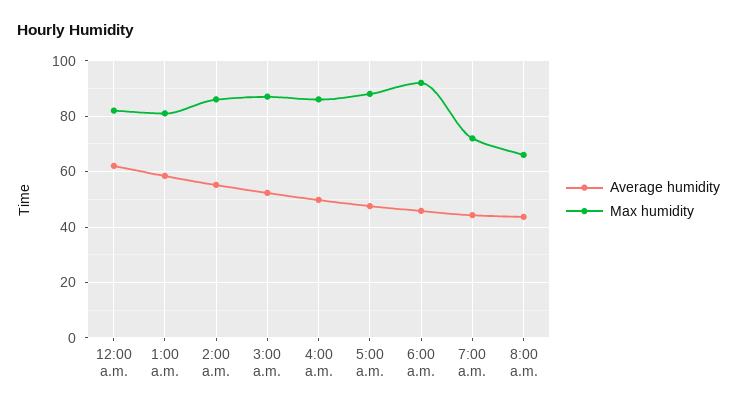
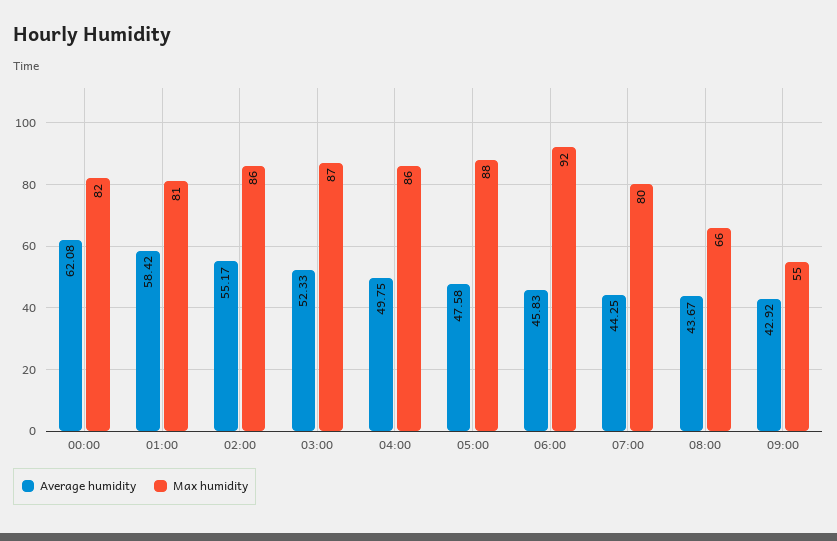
Max humidity, 7:00 a.m.: 72.5 -> 80
Average humidity, 09:00: none -> 42.92
Max humidity, 09:00: none -> 55

